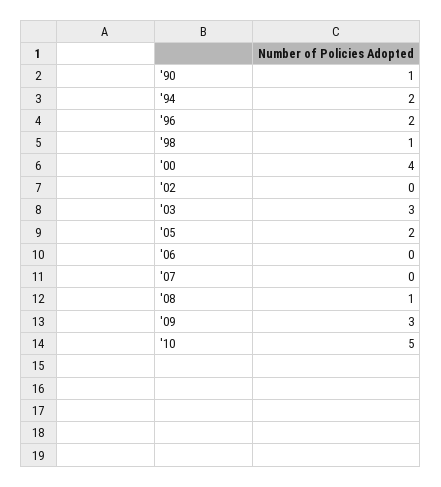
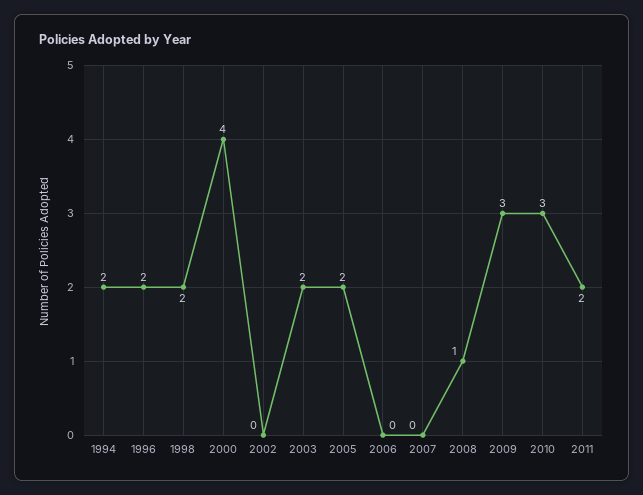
'90: 1 -> none
'98: 1 -> 2
'03: 3 -> 2
'10: 5 -> 3
2011: none -> 2

